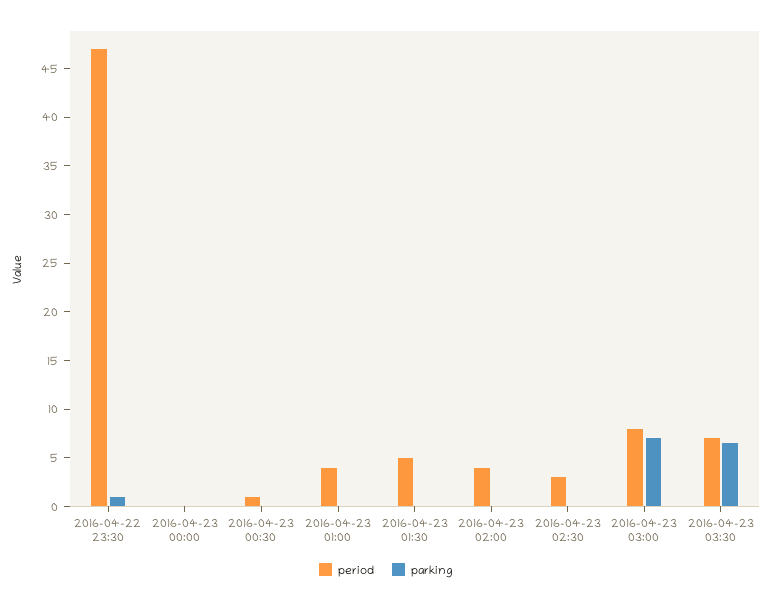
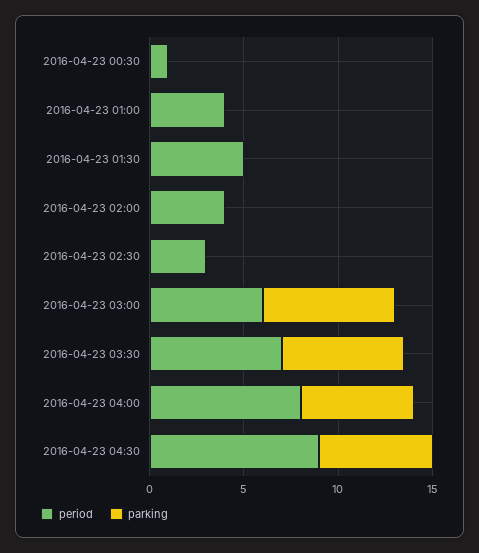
period, 2016-04-22 23:30: 47 -> none
parking, 2016-04-22 23:30: 1 -> none
period, 2016-04-23 00:00: 0 -> none
parking, 2016-04-23 00:00: 0 -> none
period, 2016-04-23 03:00: 8 -> 6
period, 2016-04-23 04:00: none -> 8
parking, 2016-04-23 04:00: none -> 6
period, 2016-04-23 04:30: none -> 9
parking, 2016-04-23 04:30: none -> 6

